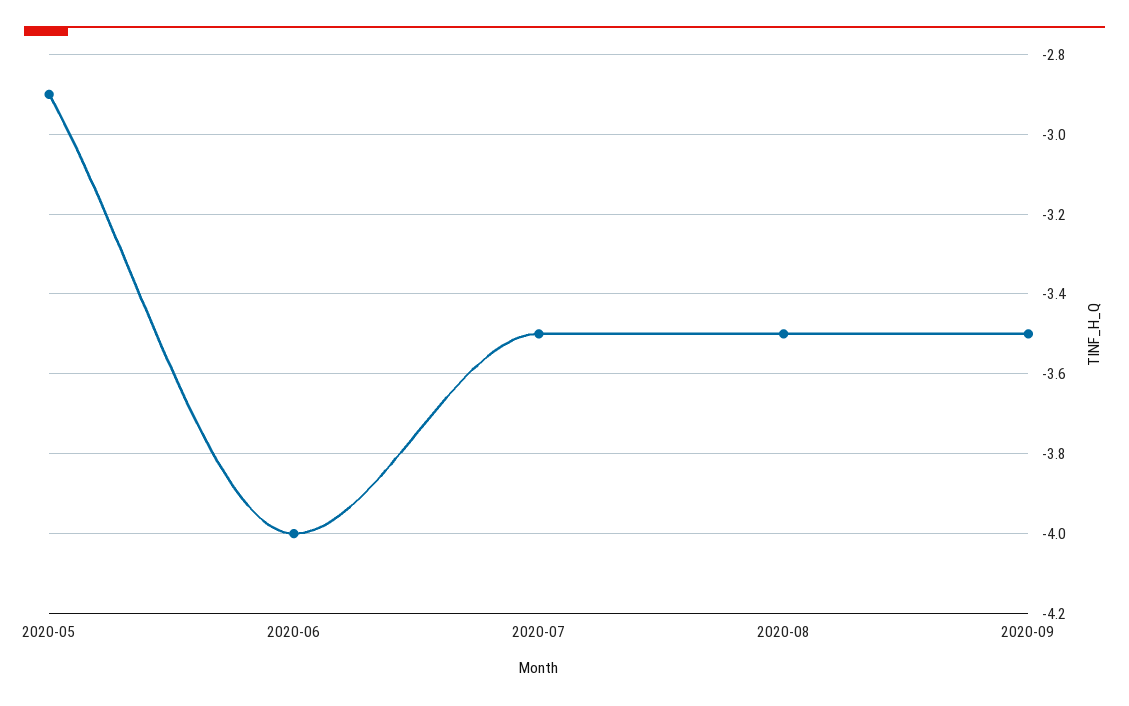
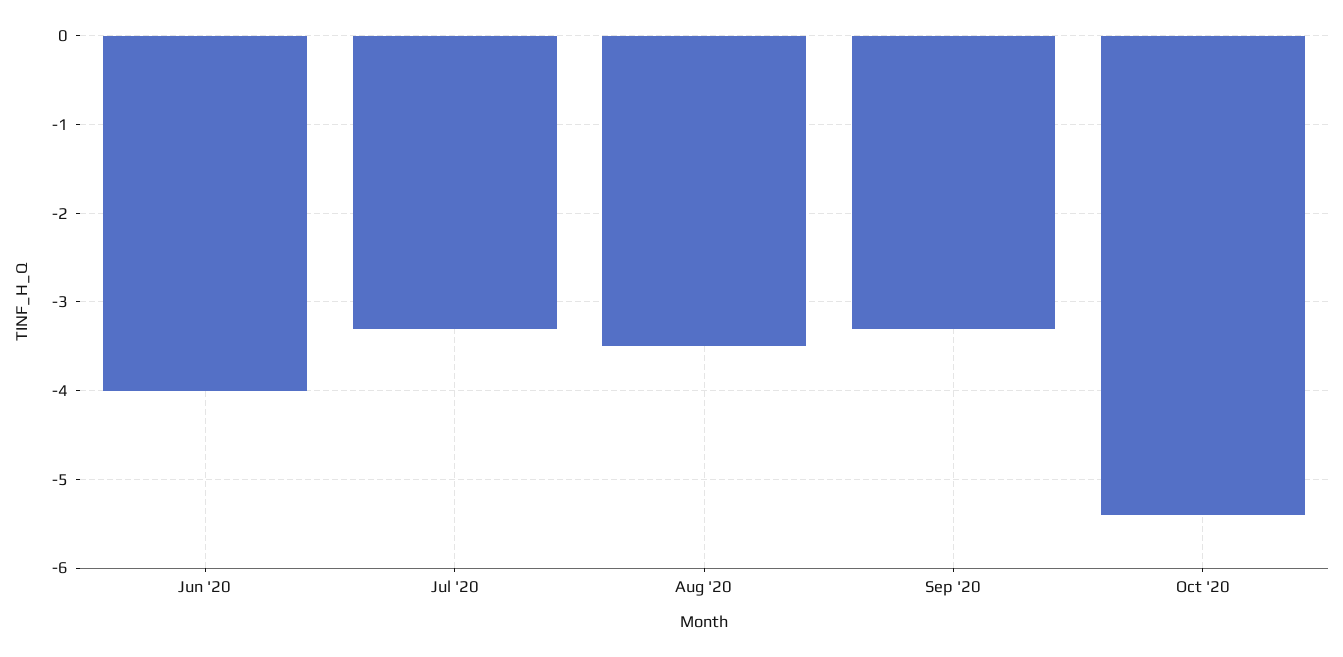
2020-05: -2.9 -> none
2020-07: -3.5 -> -3.3
2020-09: -3.5 -> -3.3
Oct '20: none -> -5.4

